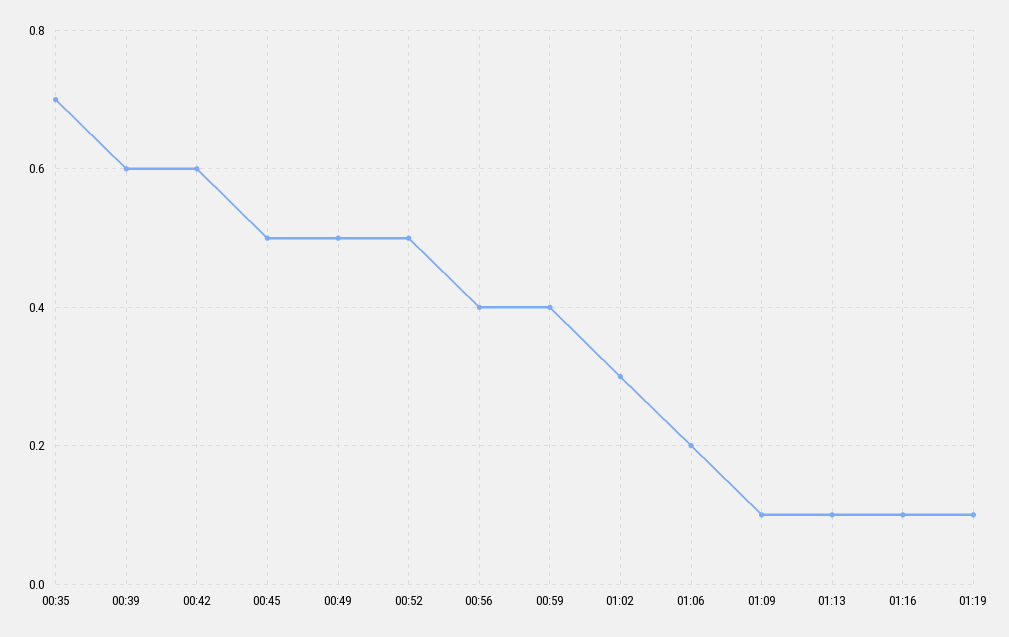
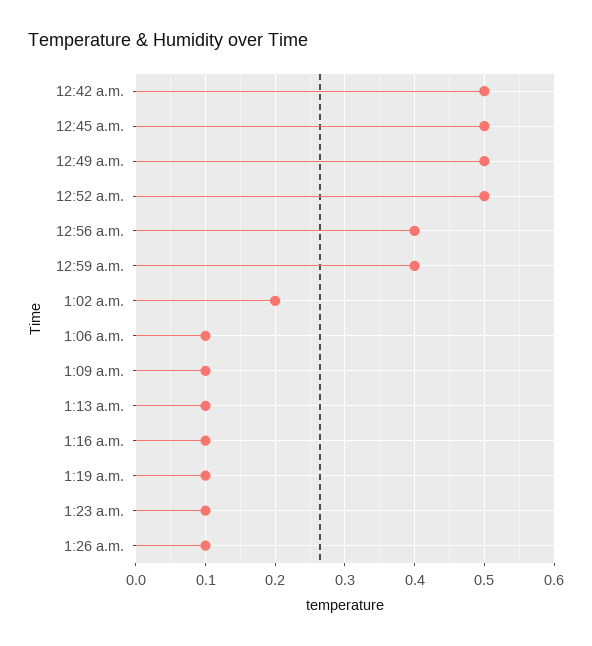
00:35: 0.7 -> none
00:39: 0.6 -> none
00:42: 0.6 -> 0.5
01:02: 0.3 -> 0.2
01:06: 0.2 -> 0.1
1:23 a.m.: none -> 0.1
1:26 a.m.: none -> 0.1

